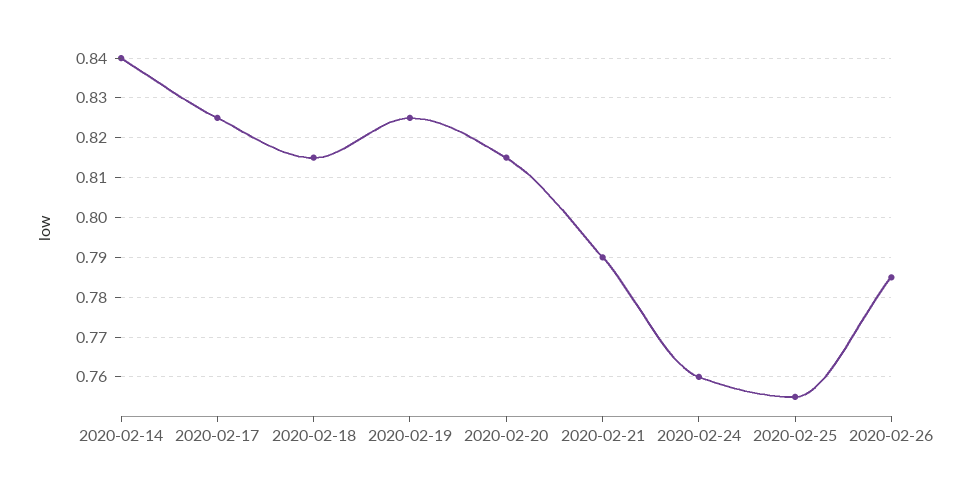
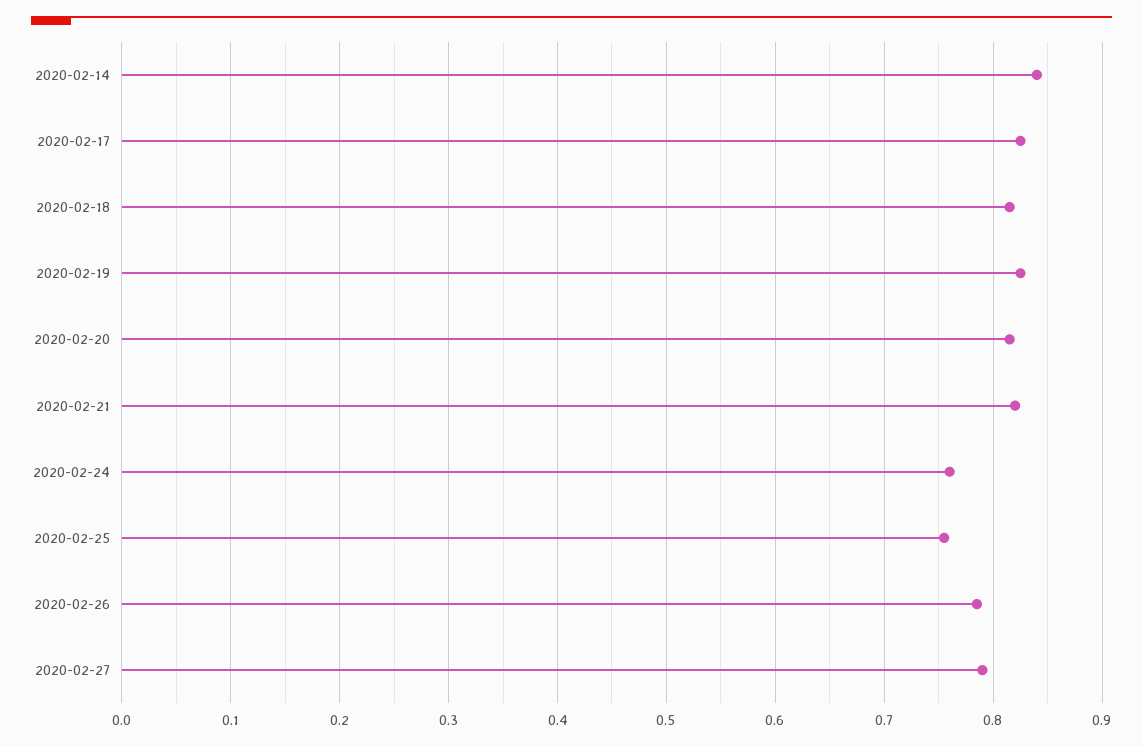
2020-02-21: 0.79 -> 0.82
2020-02-27: none -> 0.79

